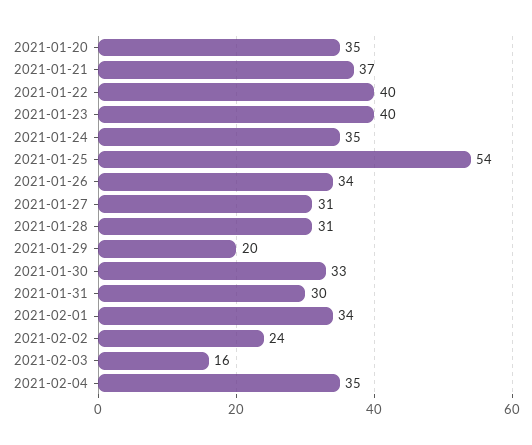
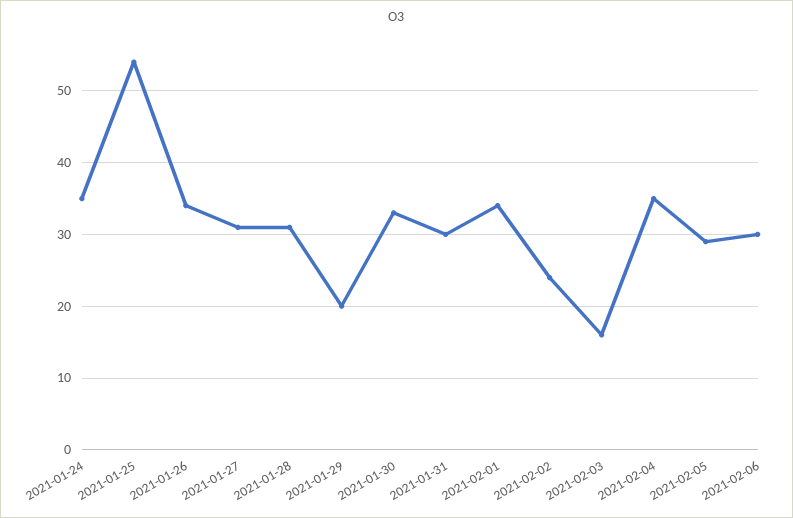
2021-01-20: 35 -> none
2021-01-21: 37 -> none
2021-01-22: 40 -> none
2021-01-23: 40 -> none
2021-02-05: none -> 29
2021-02-06: none -> 30

